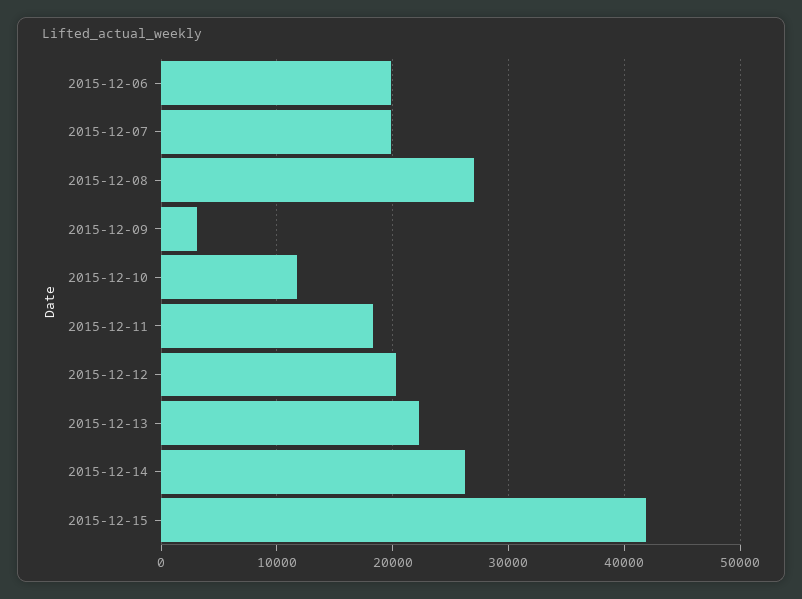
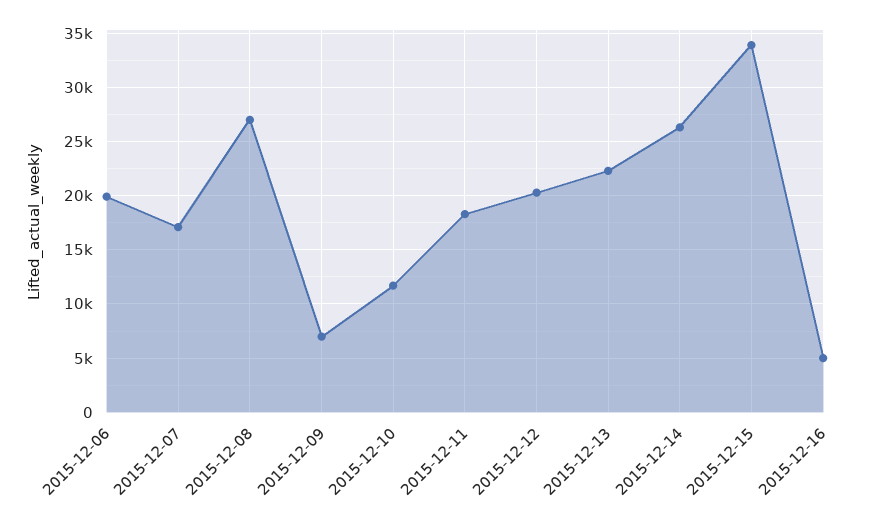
2015-12-07: 20000 -> 17000
2015-12-09: 3000 -> 7000
2015-12-15: 42000 -> 34000
2015-12-16: none -> 5000

